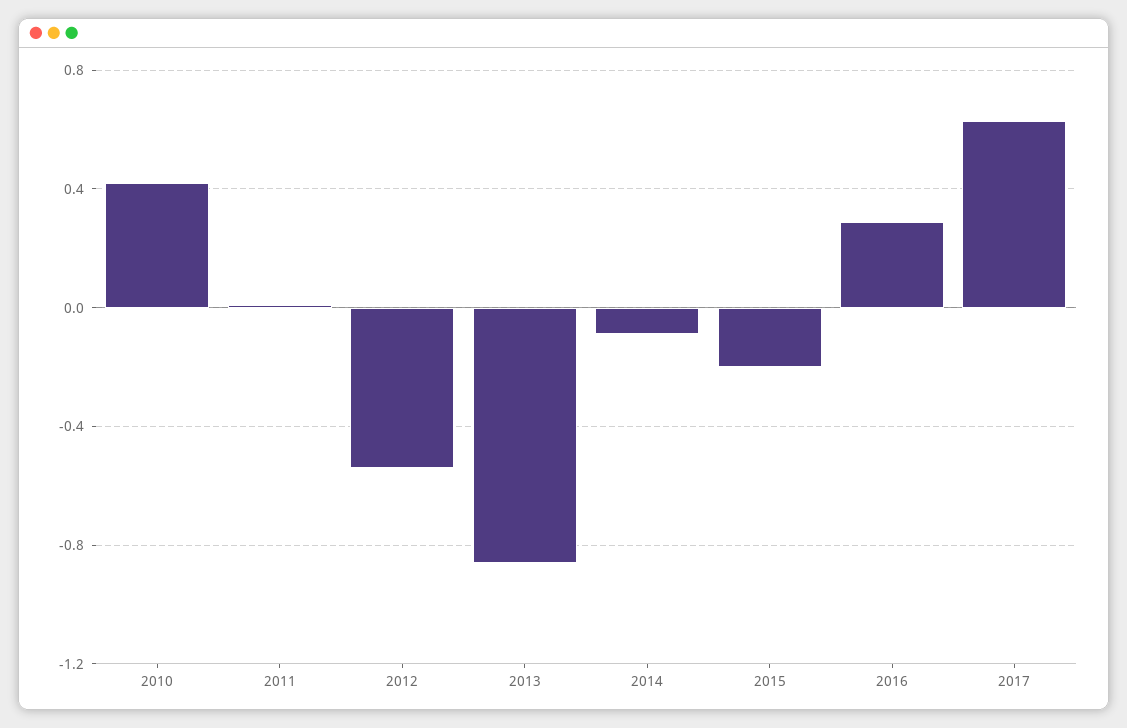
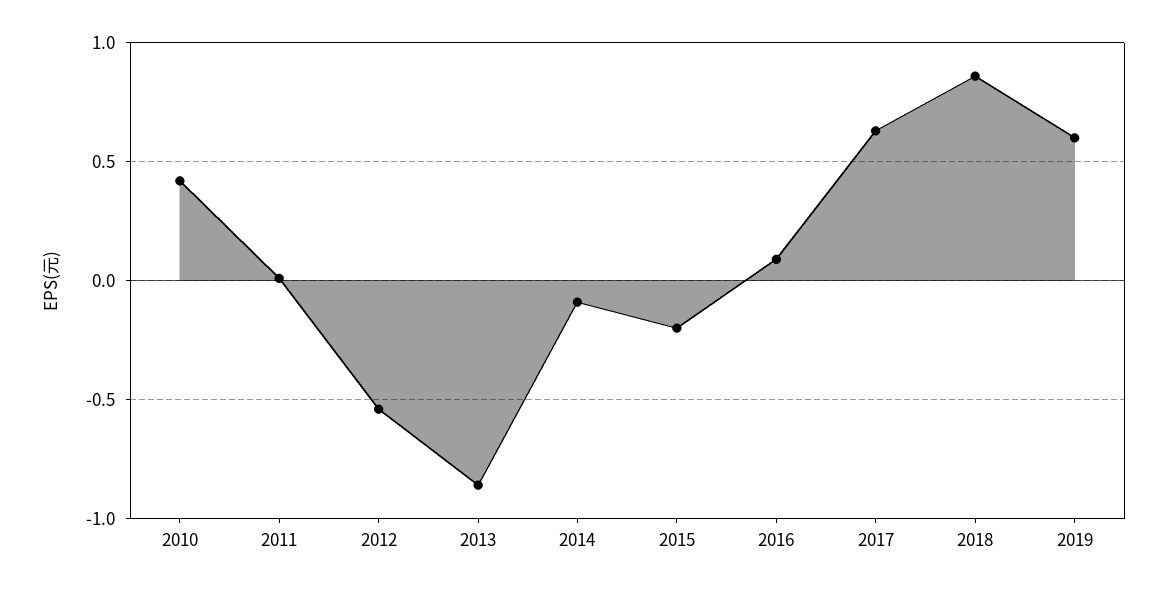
2016: 0.3 -> 0.1
2018: none -> 0.85
2019: none -> 0.6

